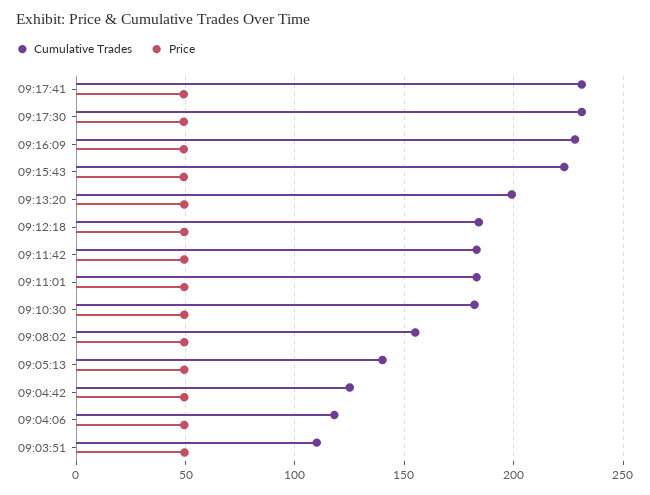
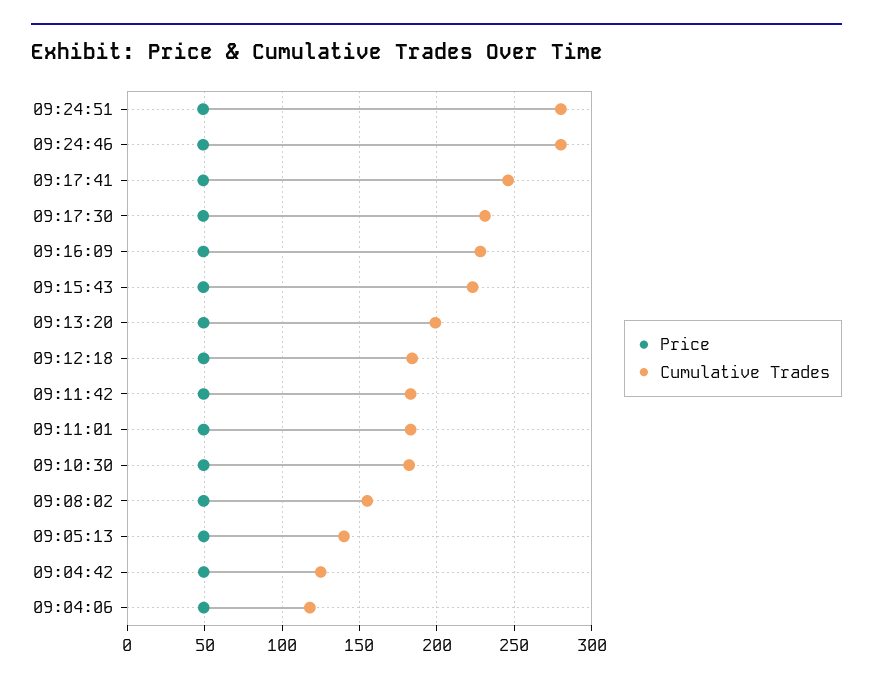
Cumulative Trades, 09:17:41: 230 -> 245
Cumulative Trades, 09:03:51: 110 -> none
Price, 09:03:51: 50 -> none
Price, 09:24:51: none -> 50
Cumulative Trades, 09:24:51: none -> 280
Price, 09:24:46: none -> 50
Cumulative Trades, 09:24:46: none -> 280

